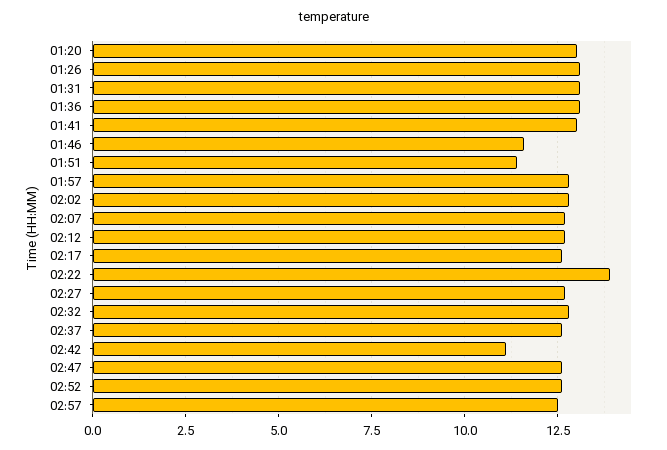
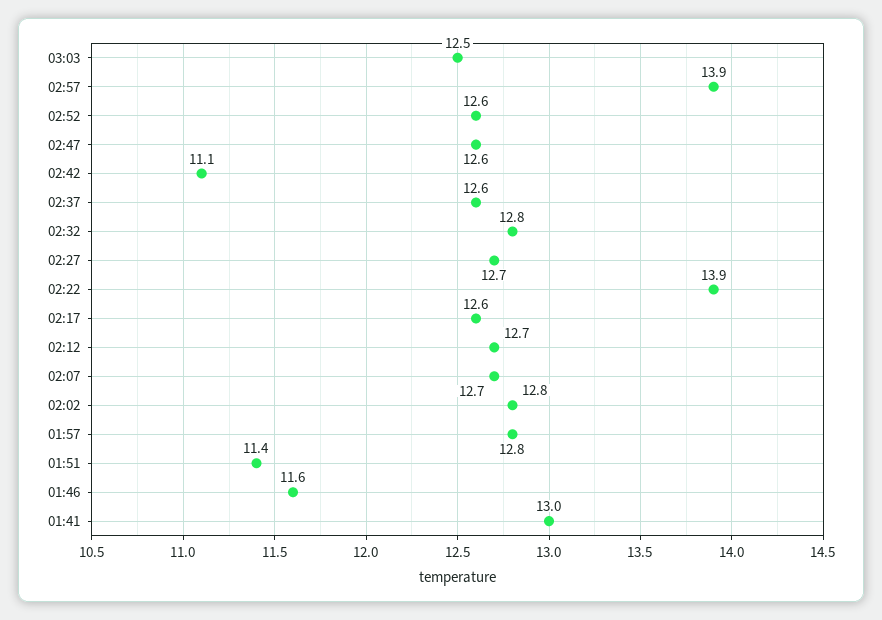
01:20: 13 -> none
01:26: 13 -> none
01:31: 13 -> none
01:36: 13 -> none
02:57: 12.5 -> 13.9
03:03: none -> 12.5

